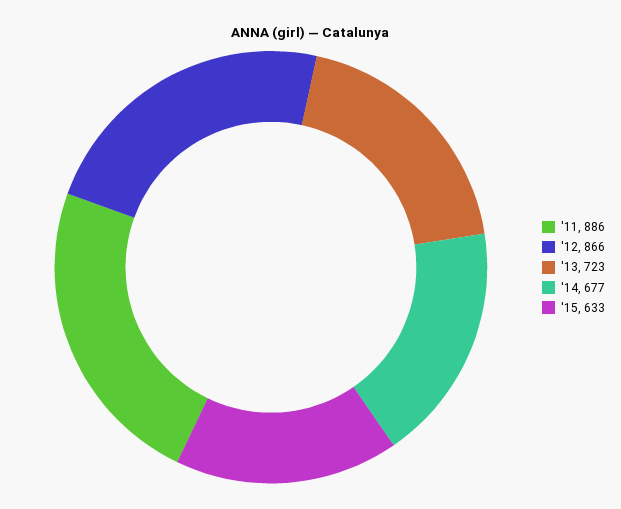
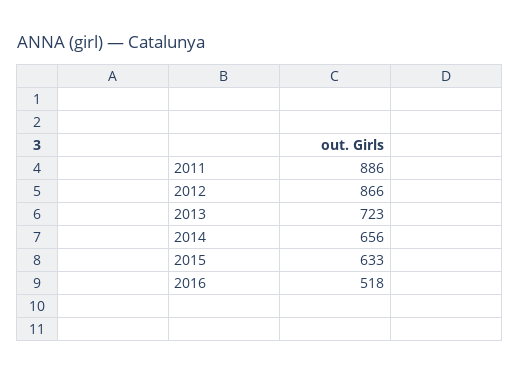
'14: 677 -> 656
2016: none -> 518

